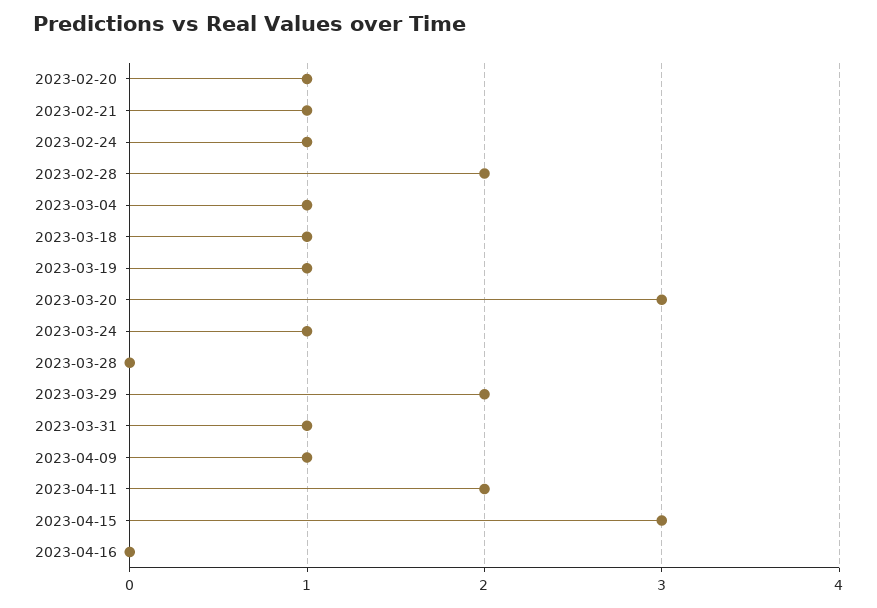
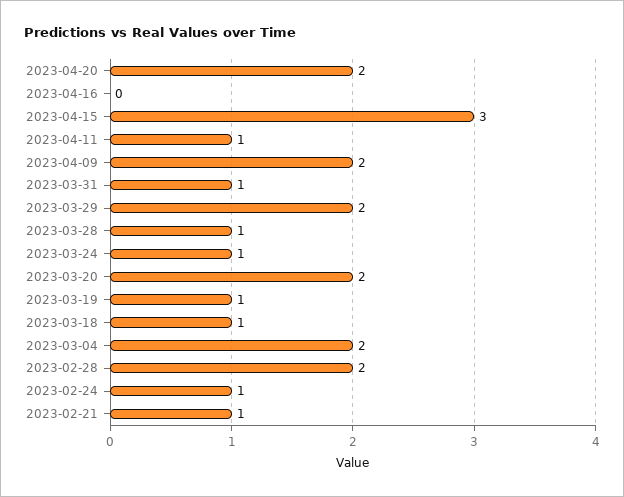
2023-02-20: 1 -> none
2023-03-04: 1 -> 2
2023-03-20: 3 -> 2
2023-03-28: 0 -> 1
2023-04-09: 1 -> 2
2023-04-11: 2 -> 1
2023-04-20: none -> 2

